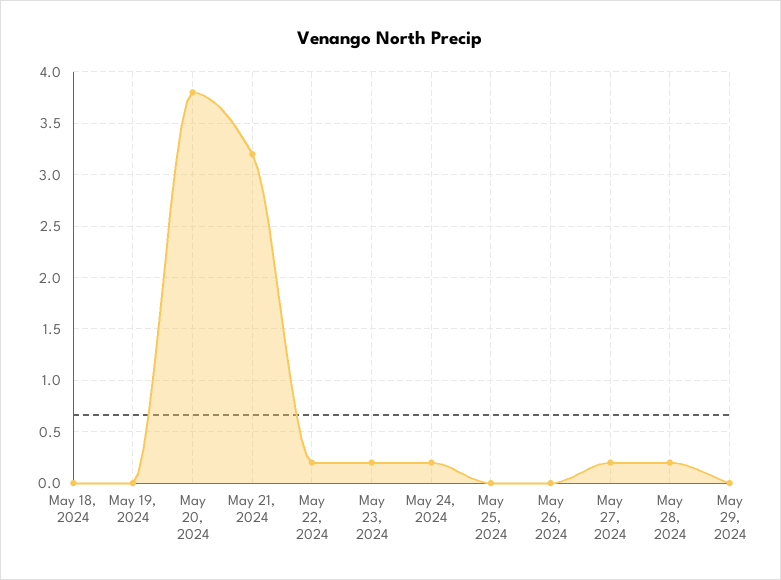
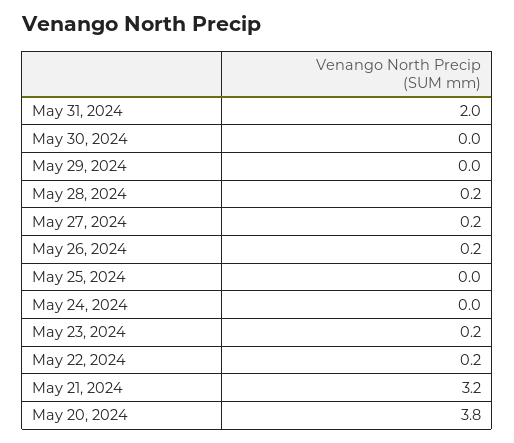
May 18, 2024: 0 -> none
May 19, 2024: 0 -> none
May 24, 2024: 0.2 -> 0
May 26, 2024: 0 -> 0.2
May 31, 2024: none -> 2
May 30, 2024: none -> 0

